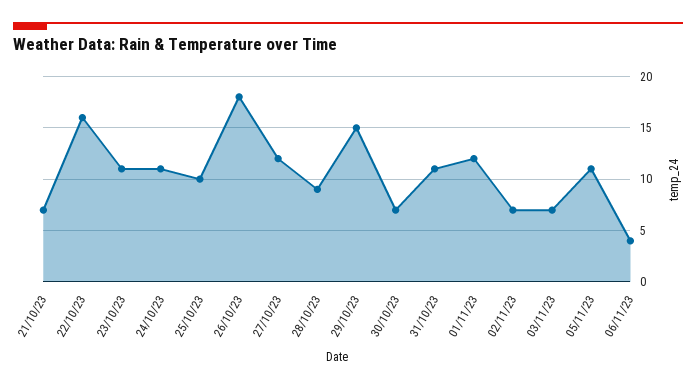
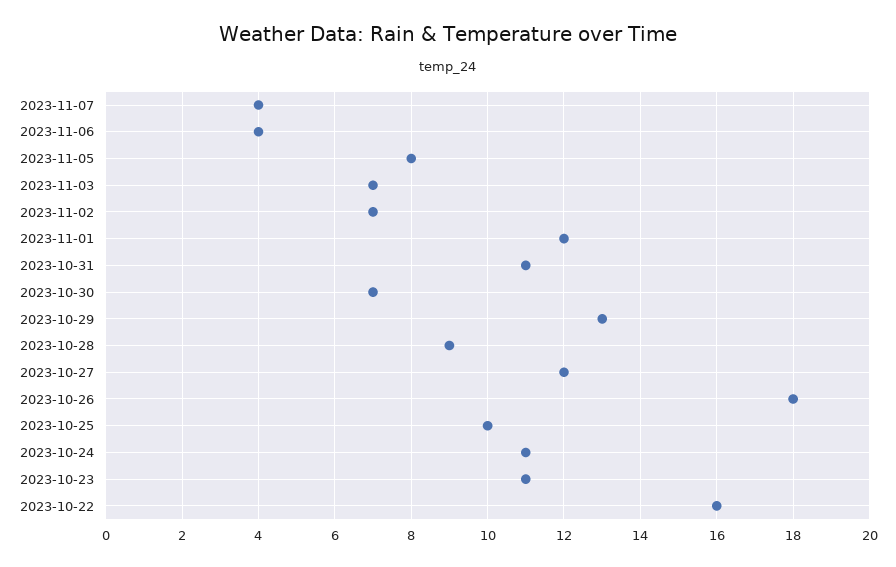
21/10/23: 7 -> none
29/10/23: 15 -> 13
05/11/23: 11 -> 8
2023-11-07: none -> 4

